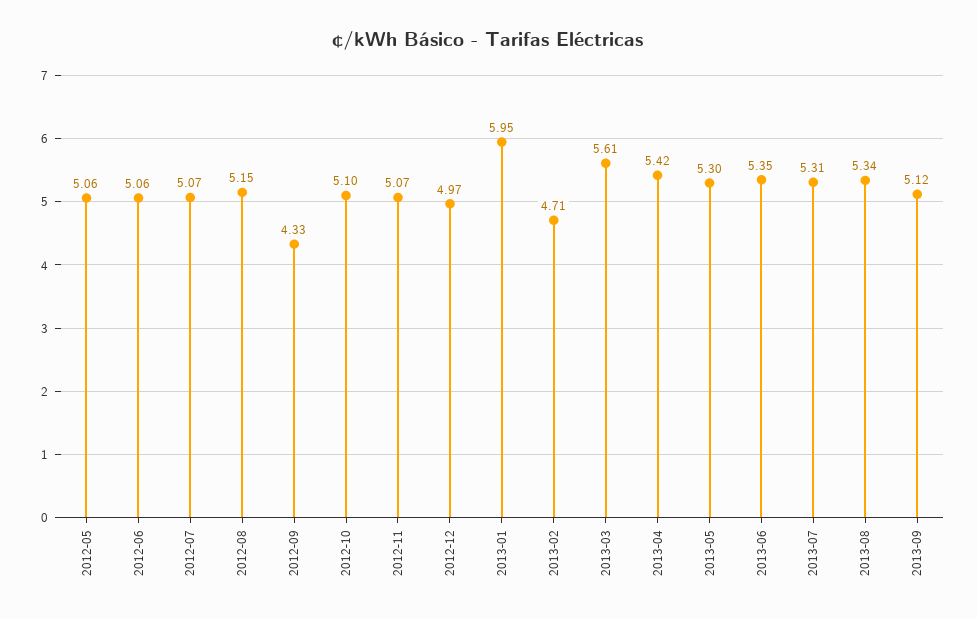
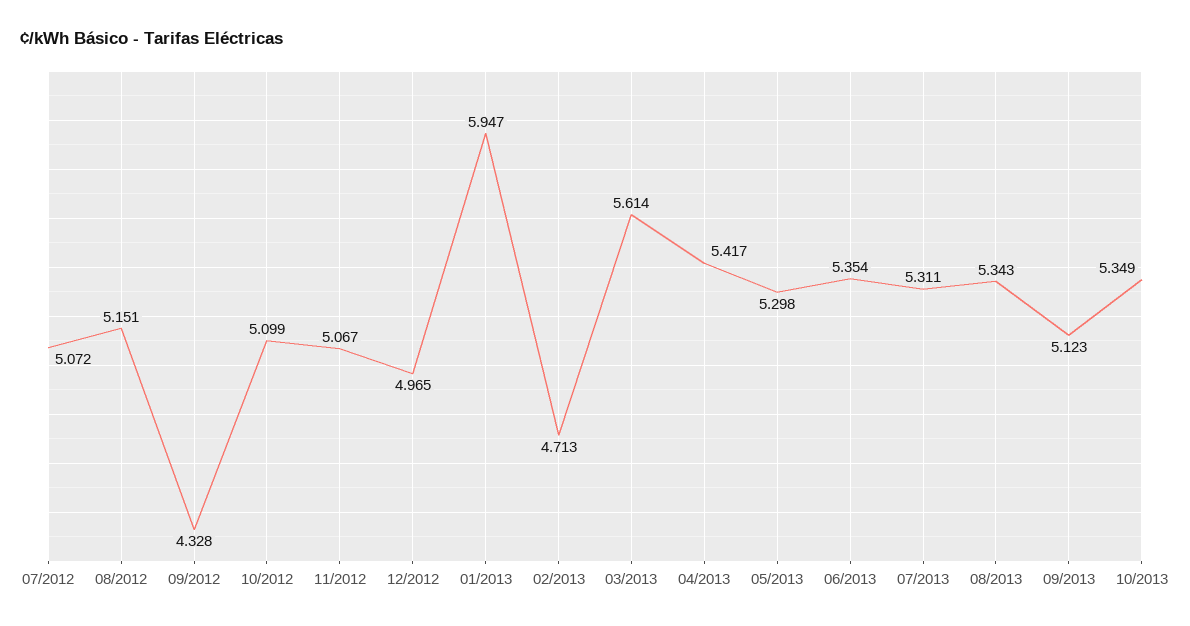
2012-05: 5.06 -> none
2012-06: 5.06 -> none
10/2013: none -> 5.349

